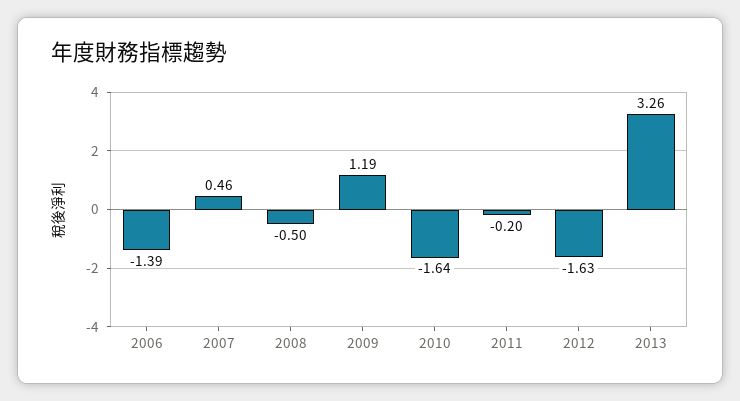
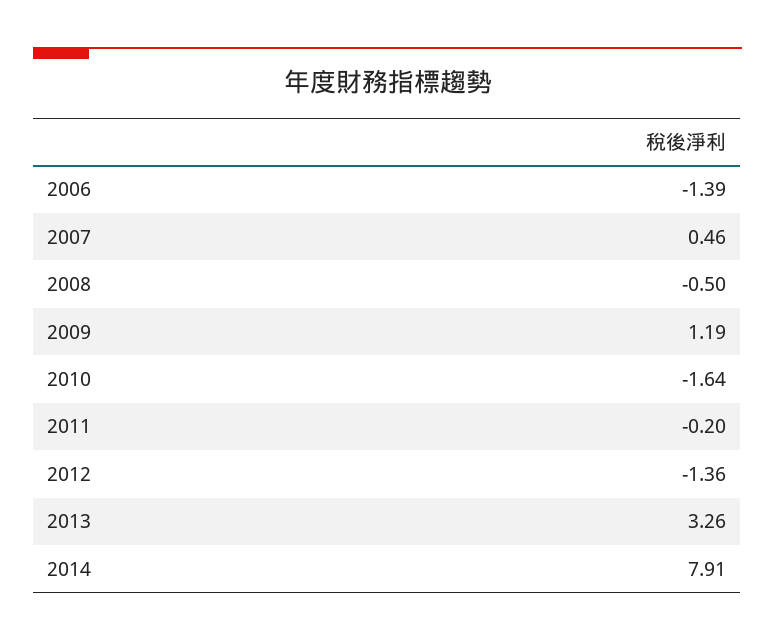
2012: -1.63 -> -1.36
2014: none -> 7.91

